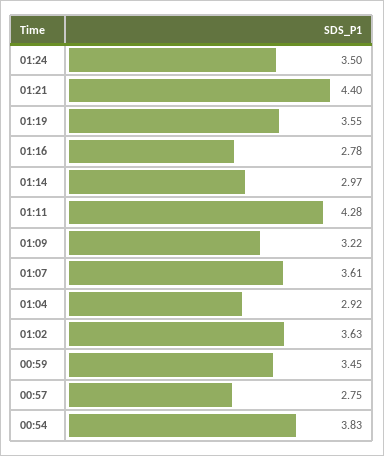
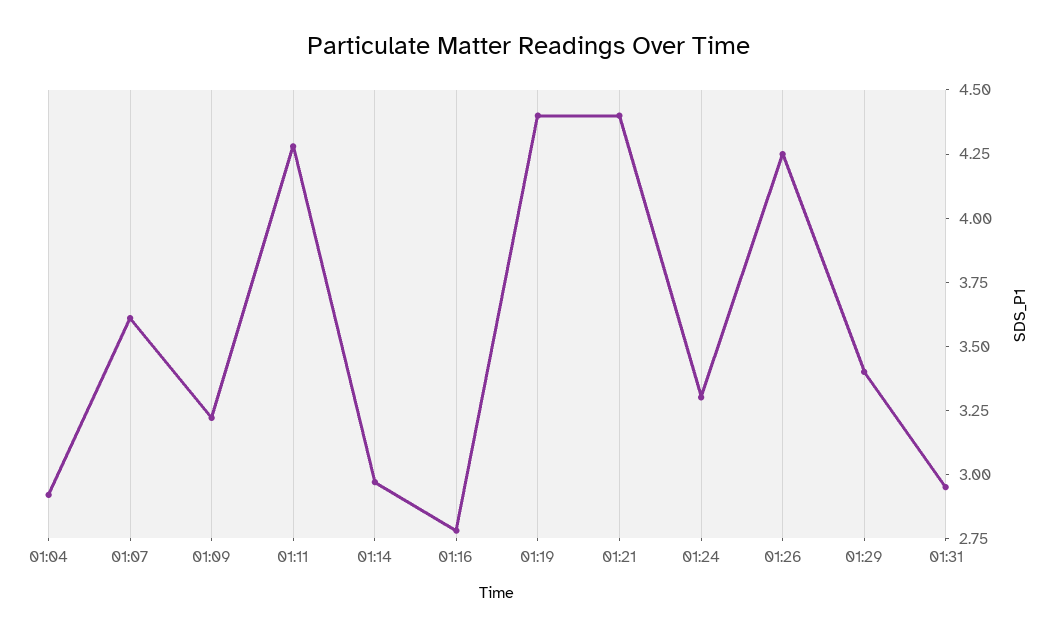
01:24: 3.5 -> 3.3
01:19: 3.55 -> 4.4
01:02: 3.63 -> none
00:59: 3.45 -> none
00:57: 2.75 -> none
00:54: 3.83 -> none
01:26: none -> 4.25
01:29: none -> 3.4
01:31: none -> 2.95

